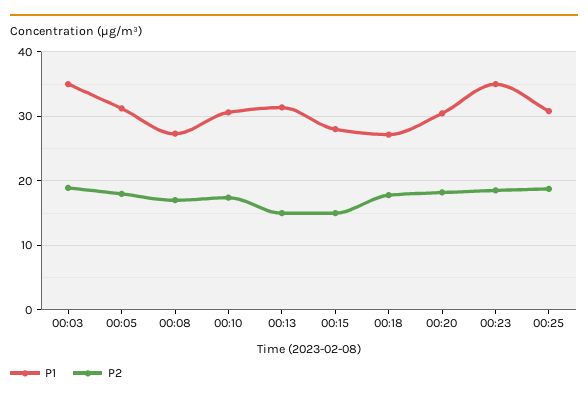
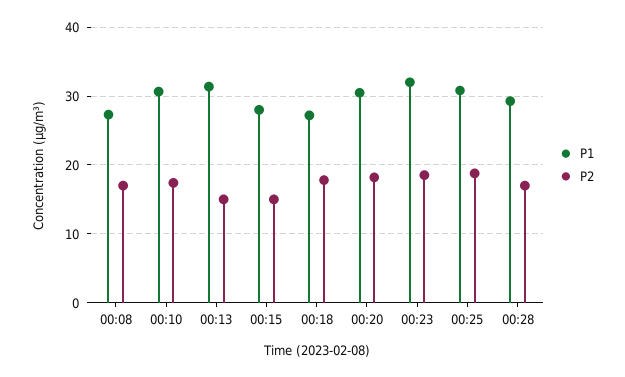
P1, 00:03: 35 -> none
P2, 00:03: 19 -> none
P1, 00:05: 31 -> none
P2, 00:05: 18 -> none
P1, 00:23: 35 -> 32
P1, 00:28: none -> 29
P2, 00:28: none -> 17

